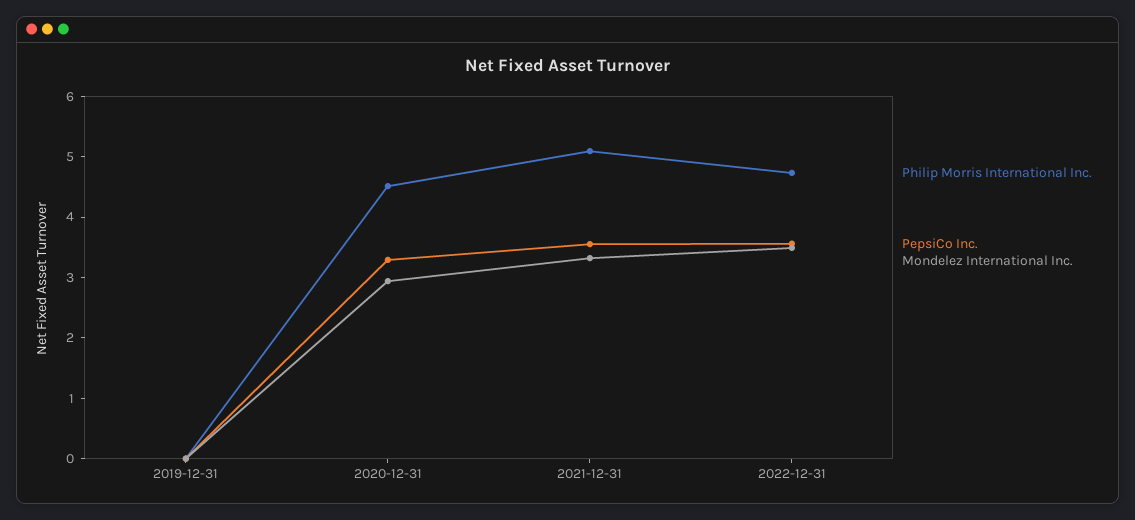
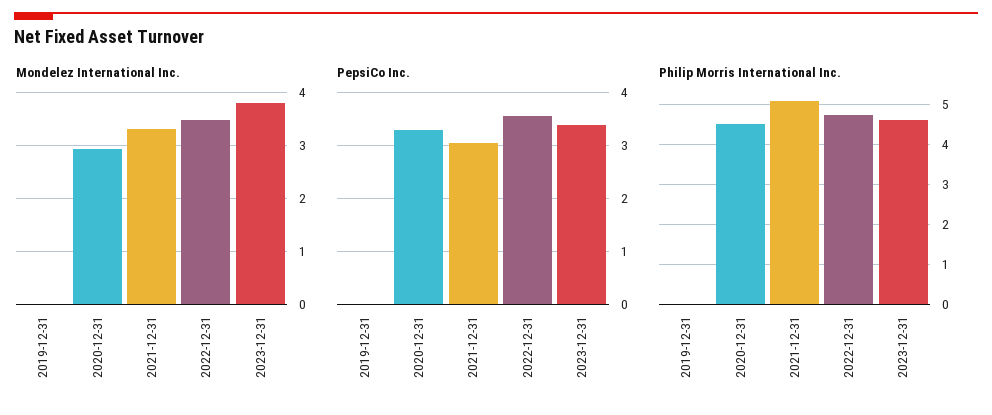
PepsiCo Inc., 2021-12-31: 3.6 -> 3
Mondelez International Inc., 2023-12-31: none -> 3.8
PepsiCo Inc., 2023-12-31: none -> 3.4
Philip Morris International Inc., 2023-12-31: none -> 4.6

